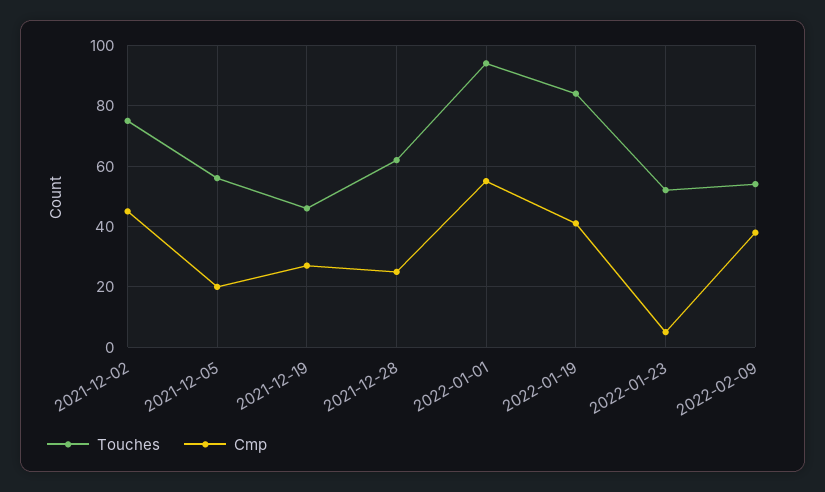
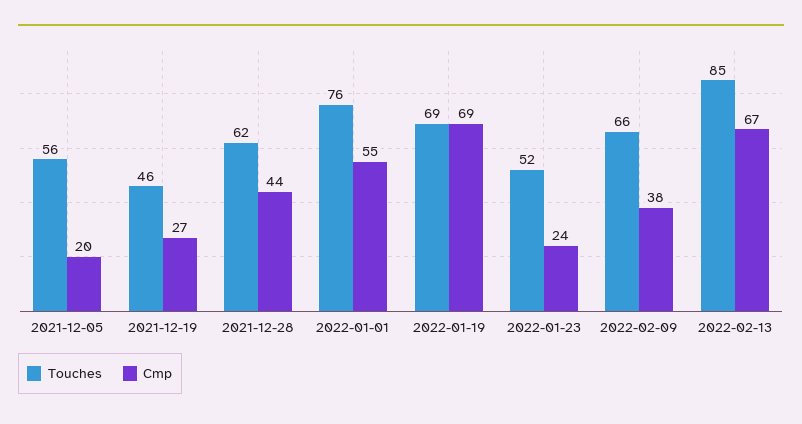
Touches, 2021-12-02: 75 -> none
Cmp, 2021-12-02: 45 -> none
Cmp, 2021-12-28: 25 -> 44
Touches, 2022-01-01: 95 -> 76
Touches, 2022-01-19: 85 -> 69
Cmp, 2022-01-19: 40 -> 69
Cmp, 2022-01-23: 5 -> 24
Touches, 2022-02-09: 55 -> 66
Touches, 2022-02-13: none -> 85
Cmp, 2022-02-13: none -> 67

